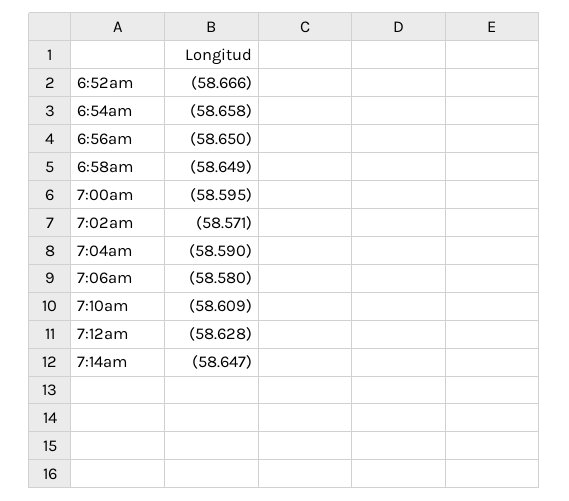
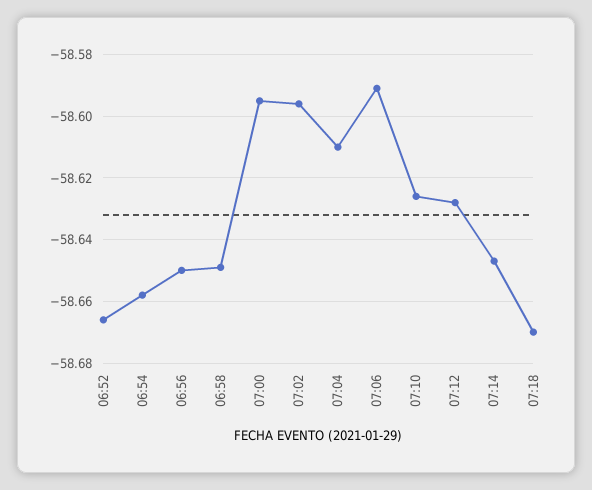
7:02am: -58.571 -> -58.595
7:04am: -58.59 -> -58.61
7:06am: -58.58 -> -58.59
7:10am: -58.609 -> -58.625
07:18: none -> -58.67

